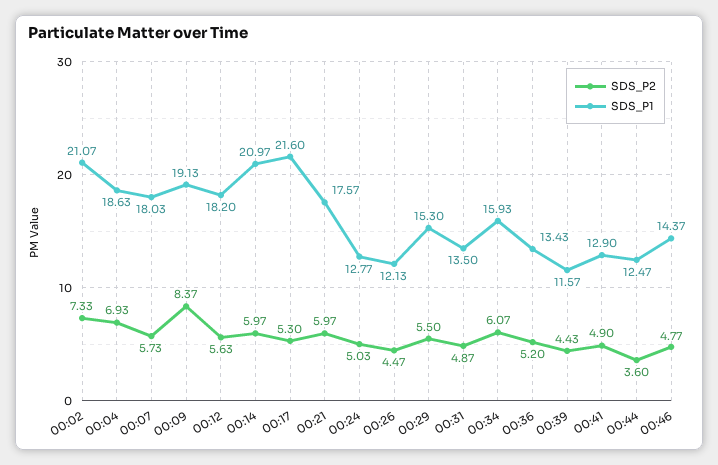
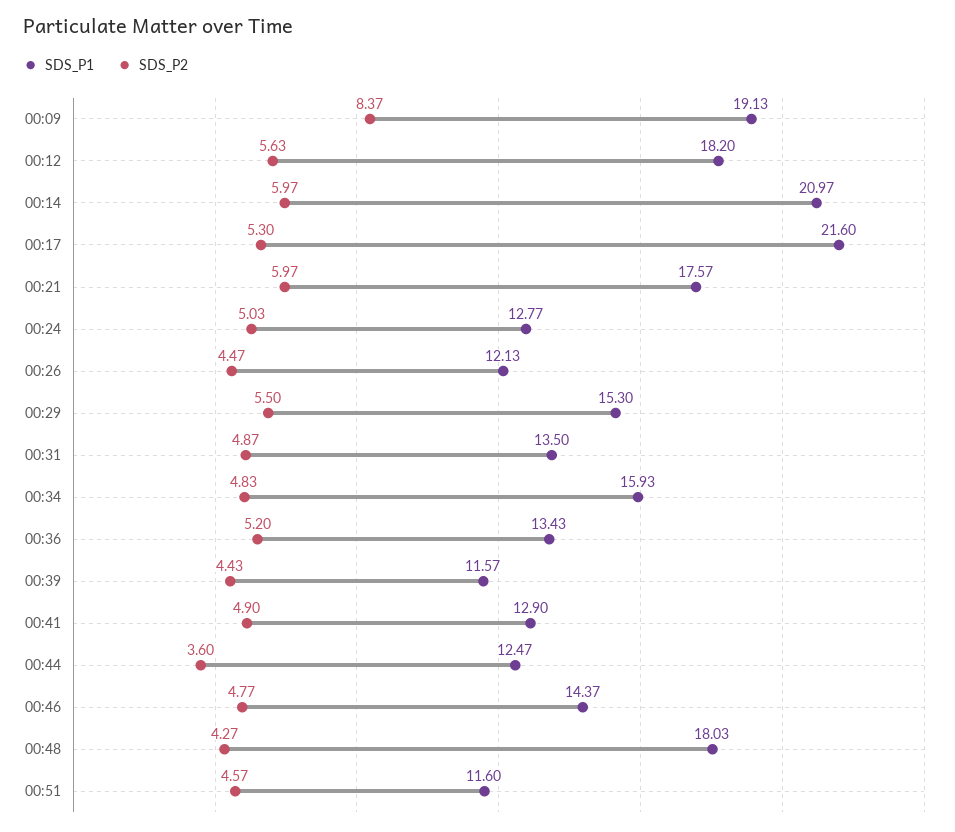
SDS_P2, 00:02: 7.33 -> none
SDS_P1, 00:02: 21.07 -> none
SDS_P2, 00:04: 6.93 -> none
SDS_P1, 00:04: 18.63 -> none
SDS_P2, 00:07: 5.73 -> none
SDS_P1, 00:07: 18.03 -> none
SDS_P2, 00:34: 6.07 -> 4.83
SDS_P1, 00:48: none -> 18.03
SDS_P2, 00:48: none -> 4.27
SDS_P1, 00:51: none -> 11.6
SDS_P2, 00:51: none -> 4.57

